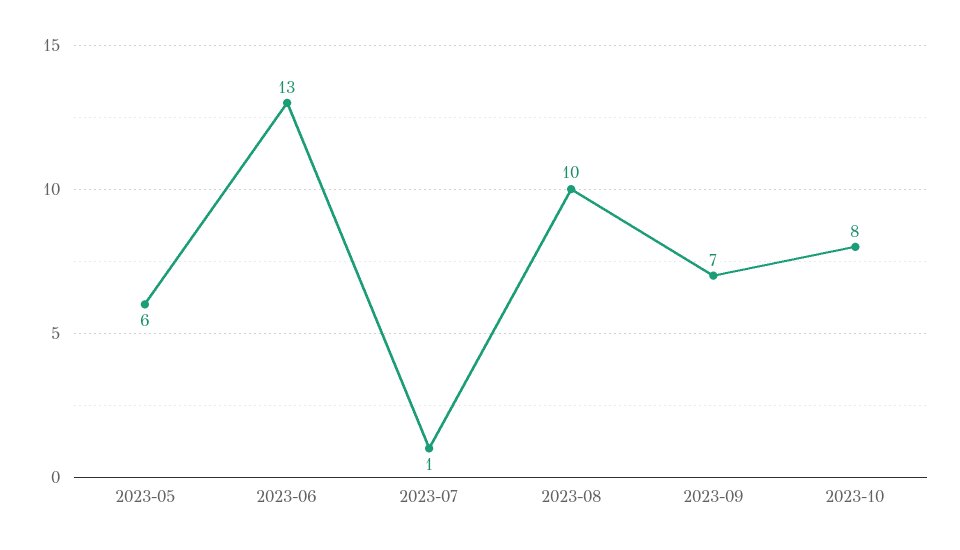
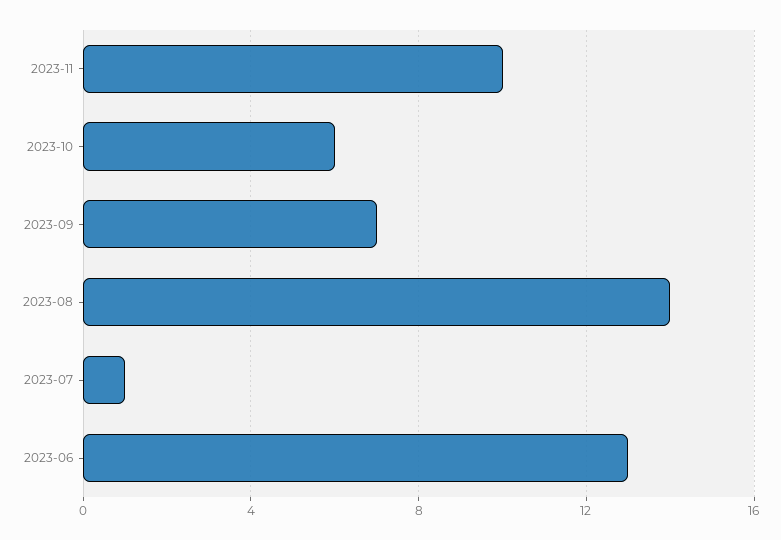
2023-05: 6 -> none
2023-08: 10 -> 14
2023-10: 8 -> 6
2023-11: none -> 10

